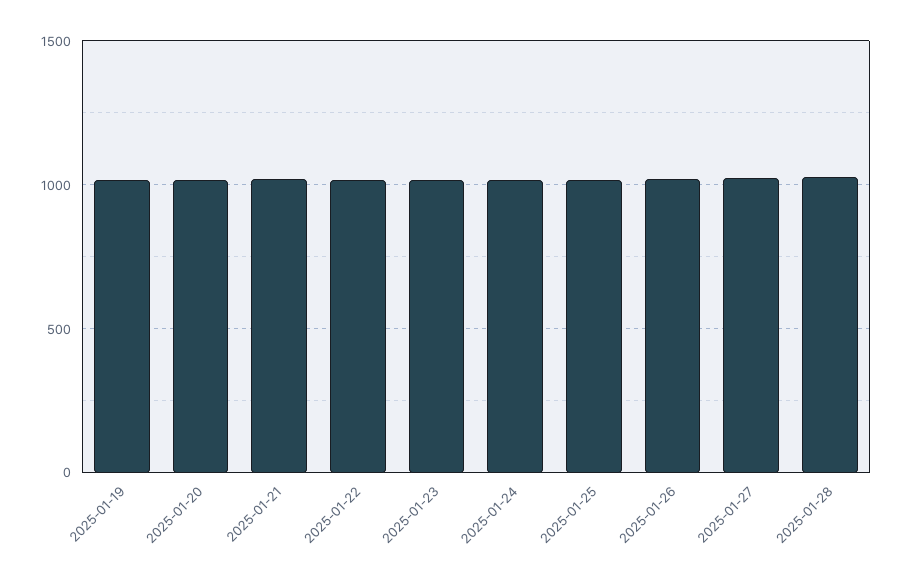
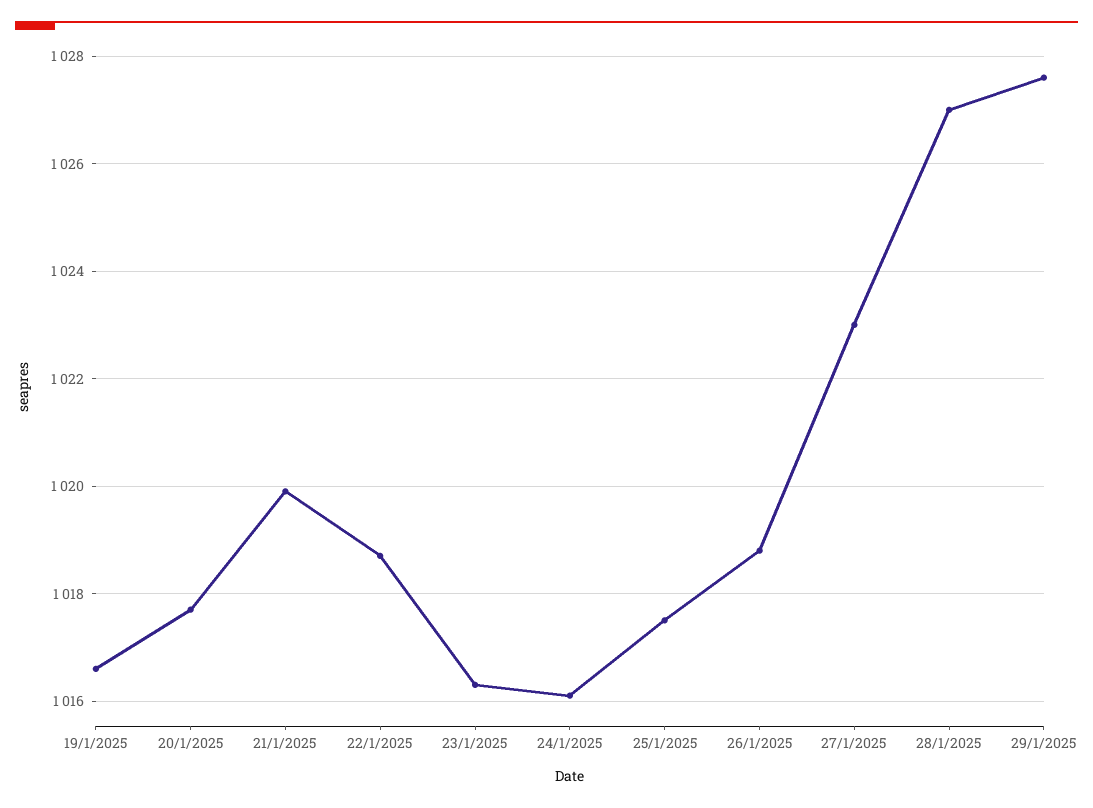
29/1/2025: none -> 1027.5

